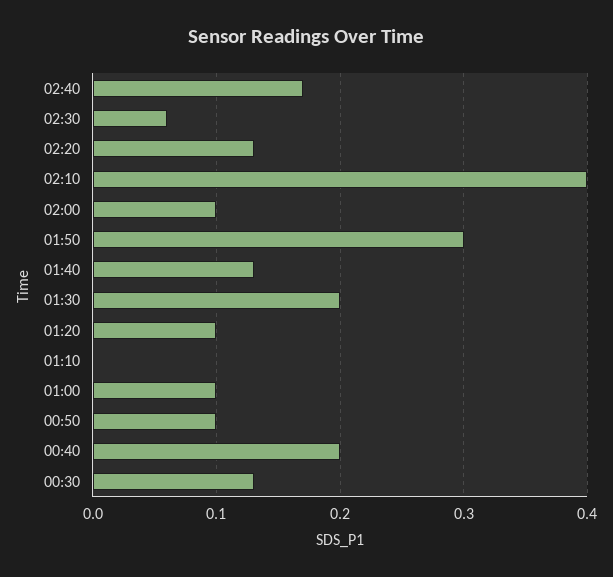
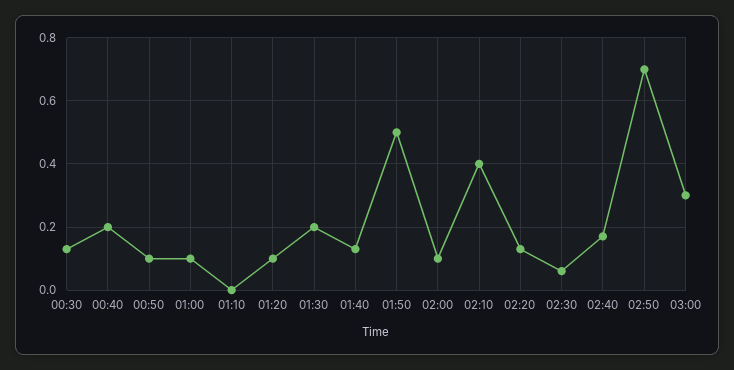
01:50: 0.3 -> 0.5
02:50: none -> 0.7
03:00: none -> 0.3

